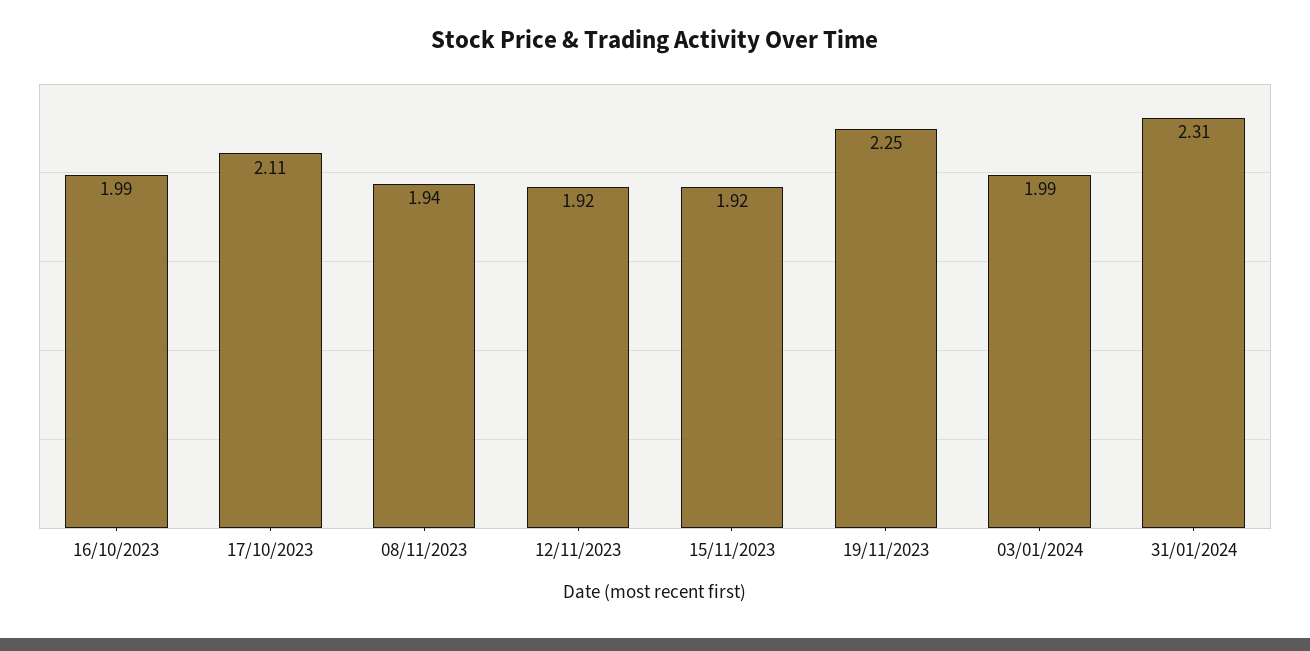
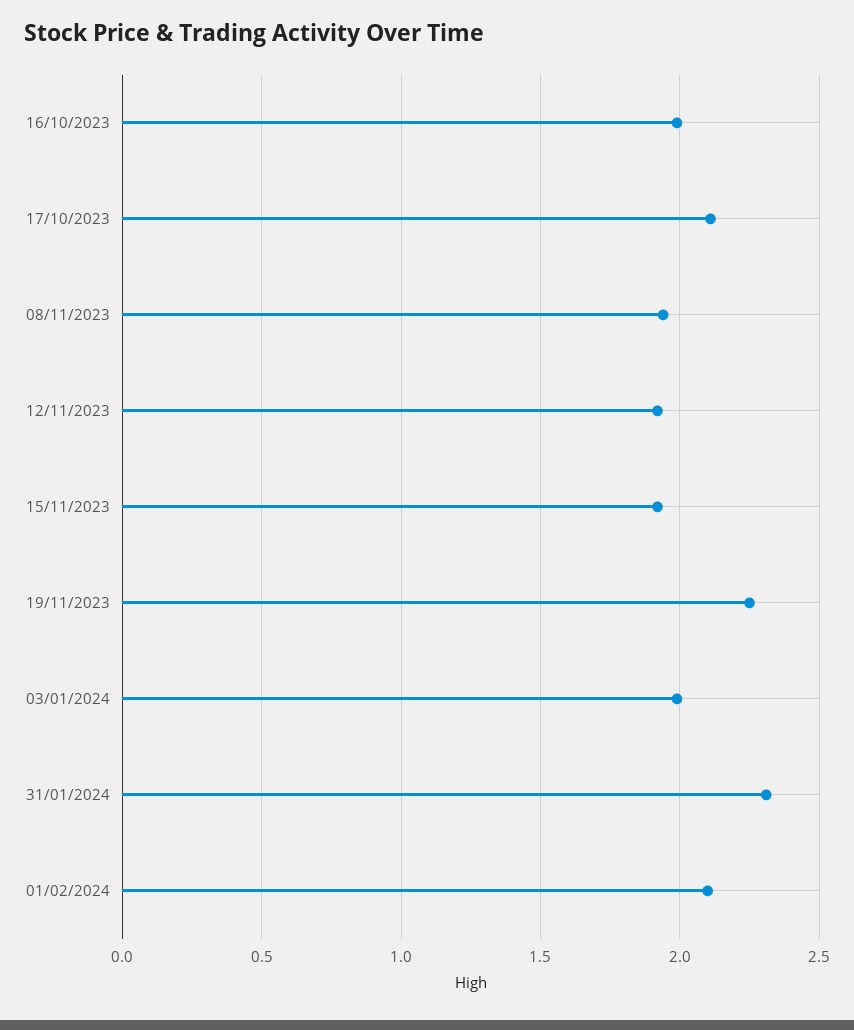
01/02/2024: none -> 2.1

